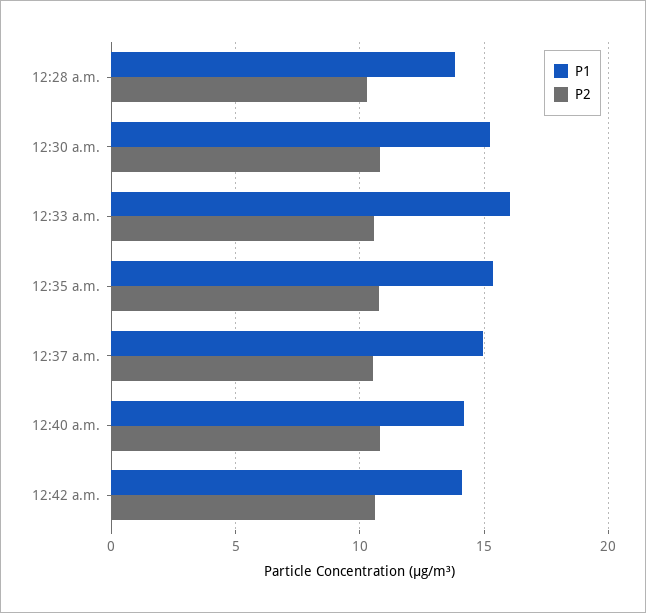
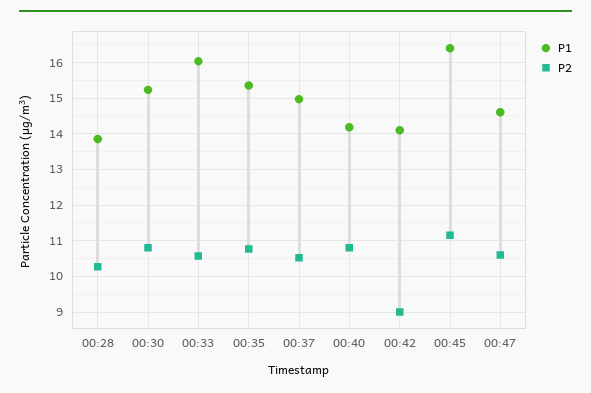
P2, 12:42 a.m.: 10.5 -> 9
P1, 00:45: none -> 16.4
P2, 00:45: none -> 11.2
P1, 00:47: none -> 14.6
P2, 00:47: none -> 10.6

